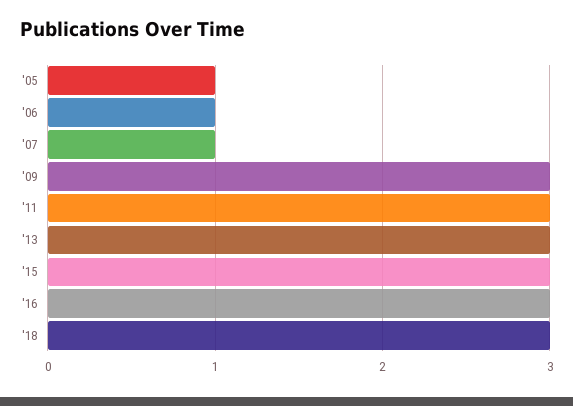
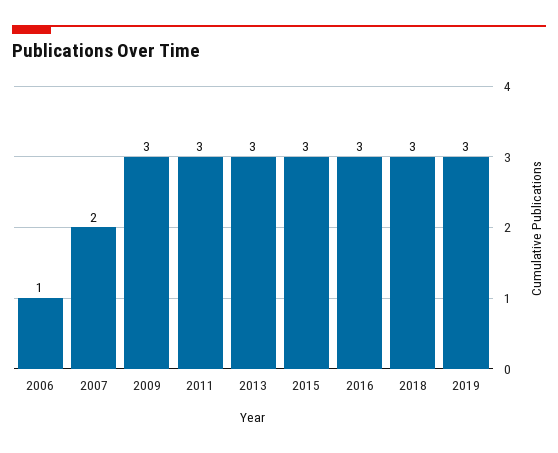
'05: 1 -> none
'07: 1 -> 2
2019: none -> 3

